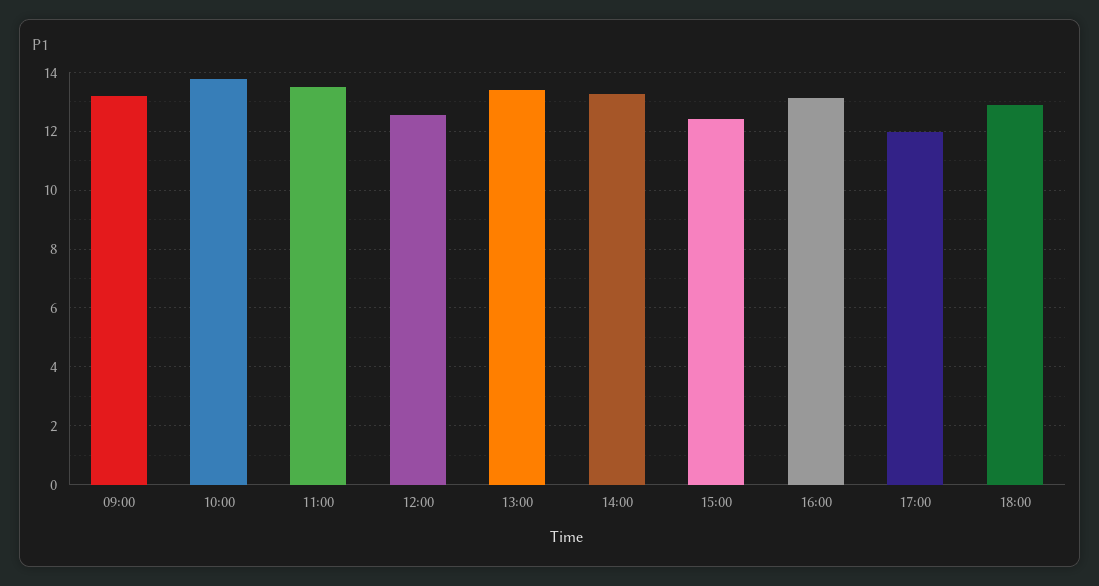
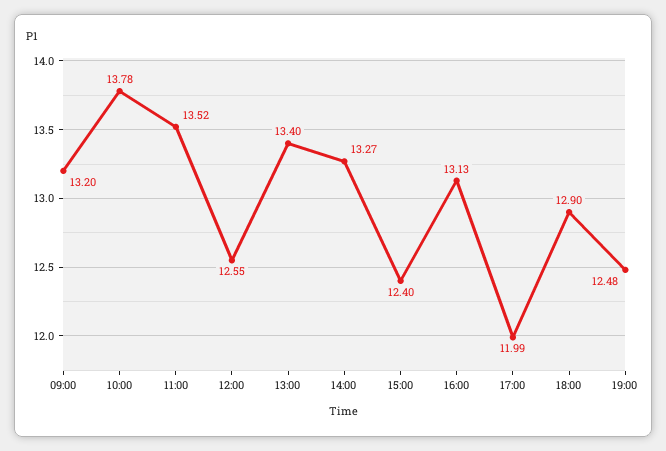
19:00: none -> 12.48

